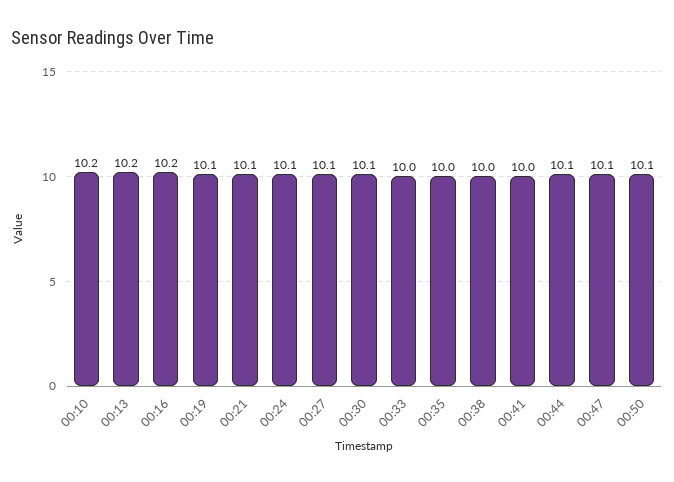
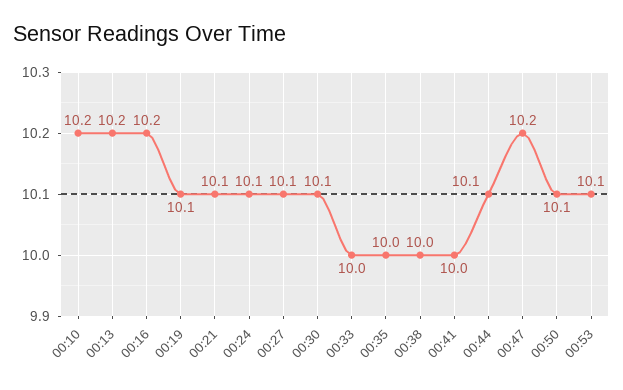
00:47: 10.1 -> 10.2
00:53: none -> 10.1

